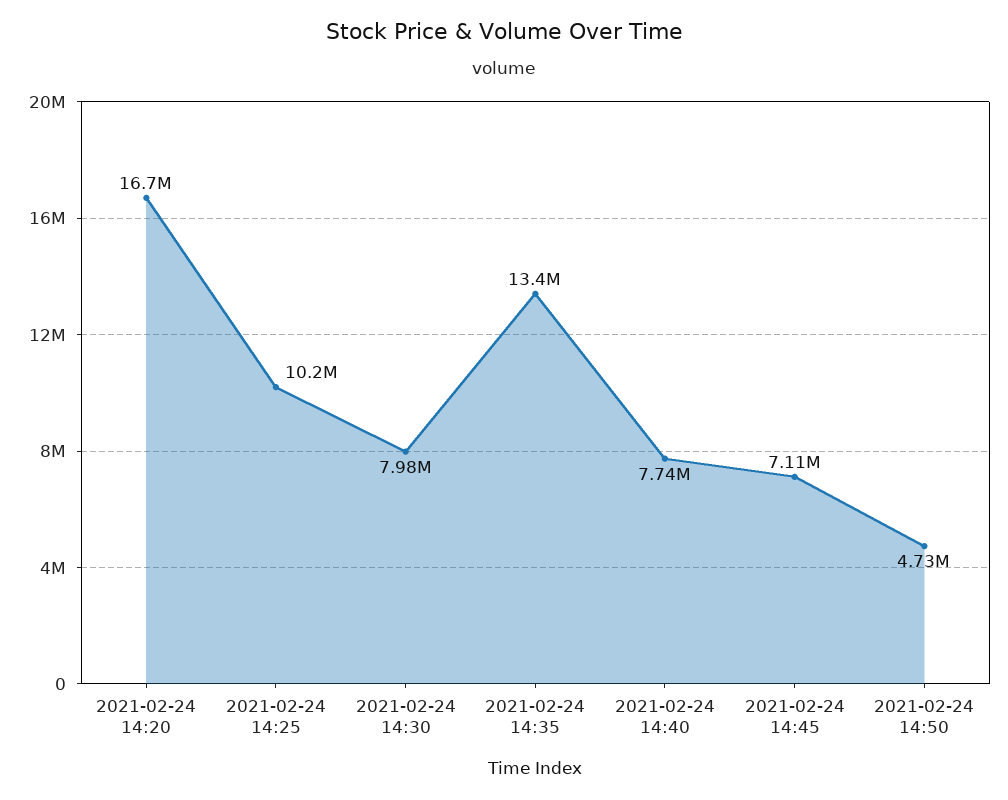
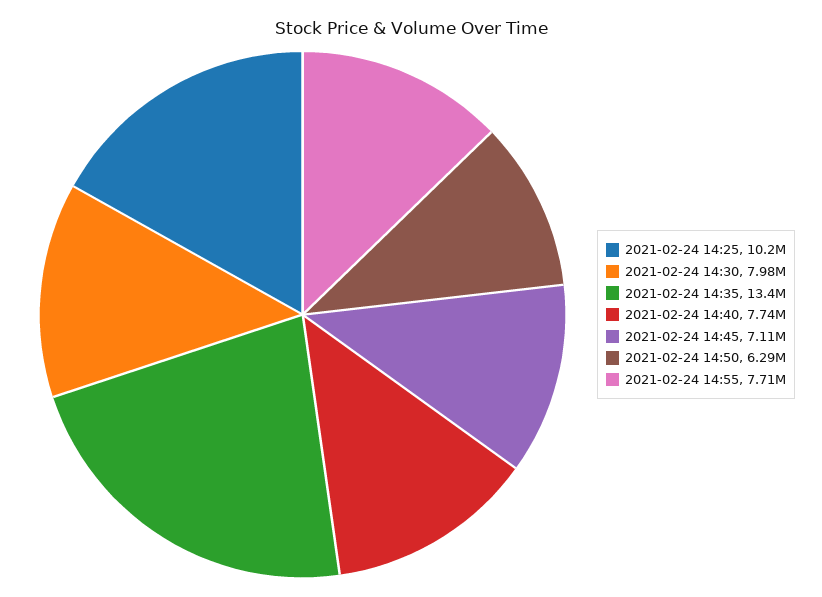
2021-02-24 14:20: 16700000 -> none
2021-02-24 14:50: 4730000 -> 6290000
2021-02-24 14:55: none -> 7710000

